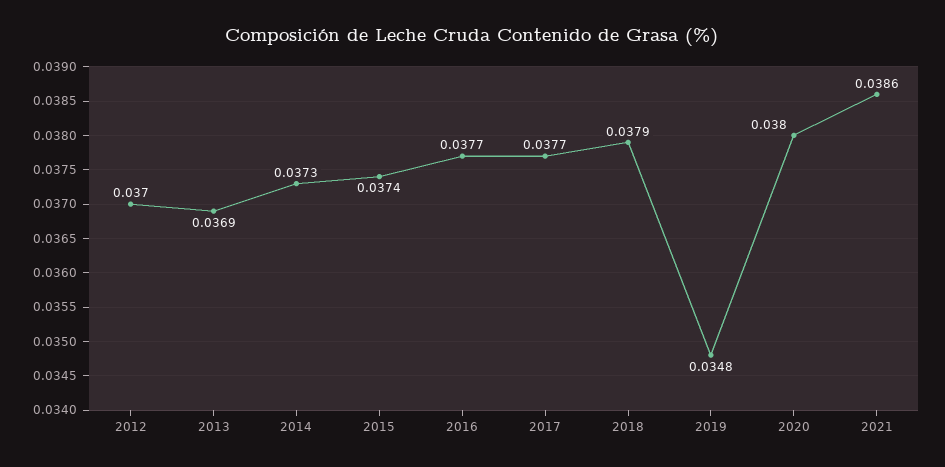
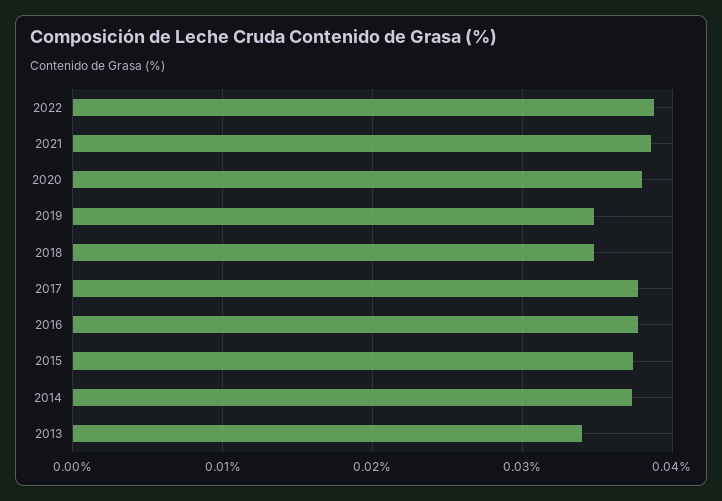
2012: 0.037 -> none
2013: 0.0369 -> 0.034
2018: 0.0379 -> 0.035
2022: none -> 0.039

